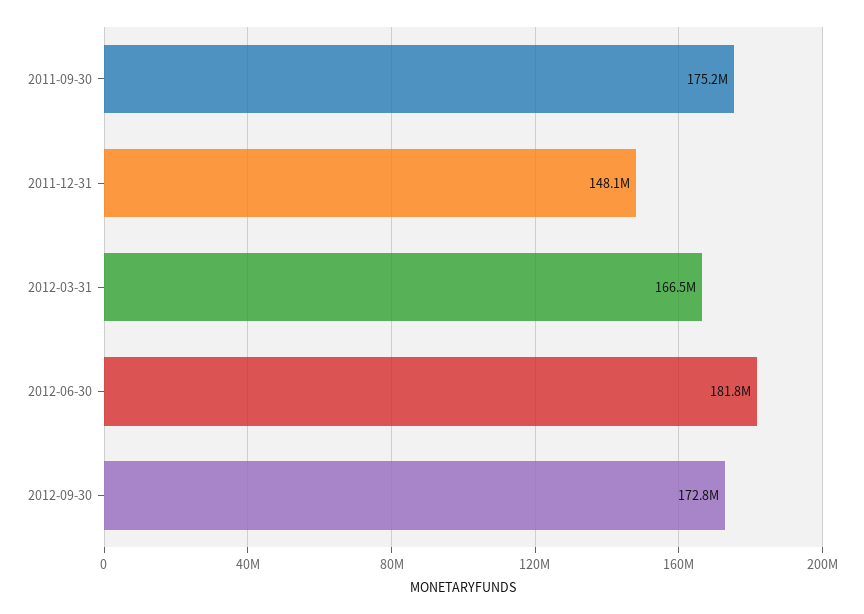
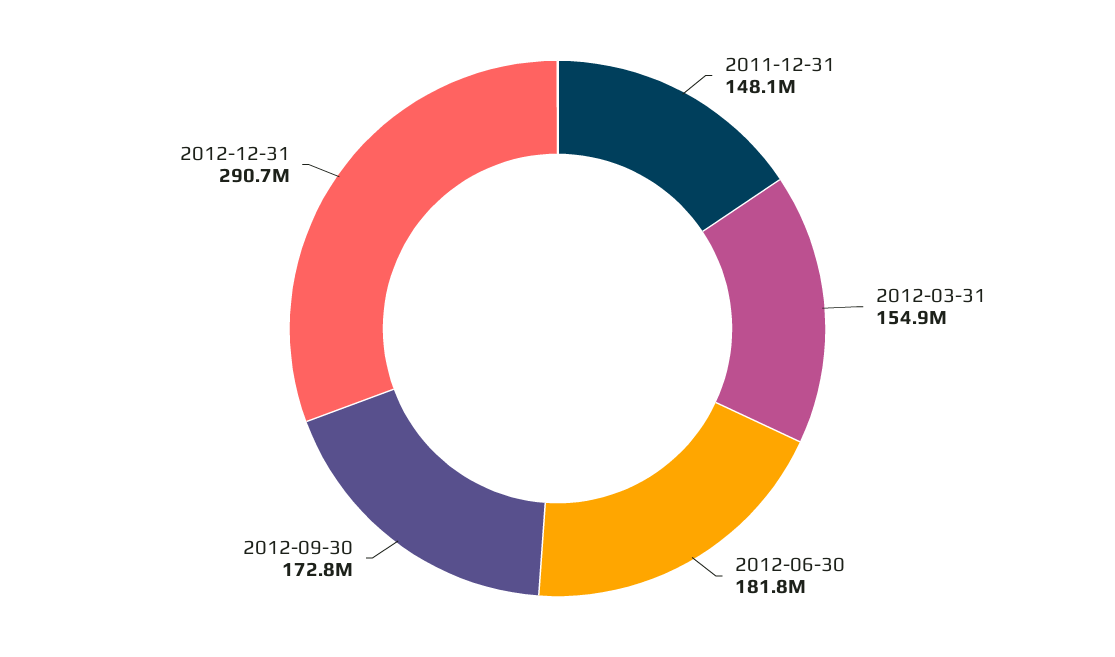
2011-09-30: 175200000 -> none
2012-03-31: 166500000 -> 154900000
2012-12-31: none -> 290700000

